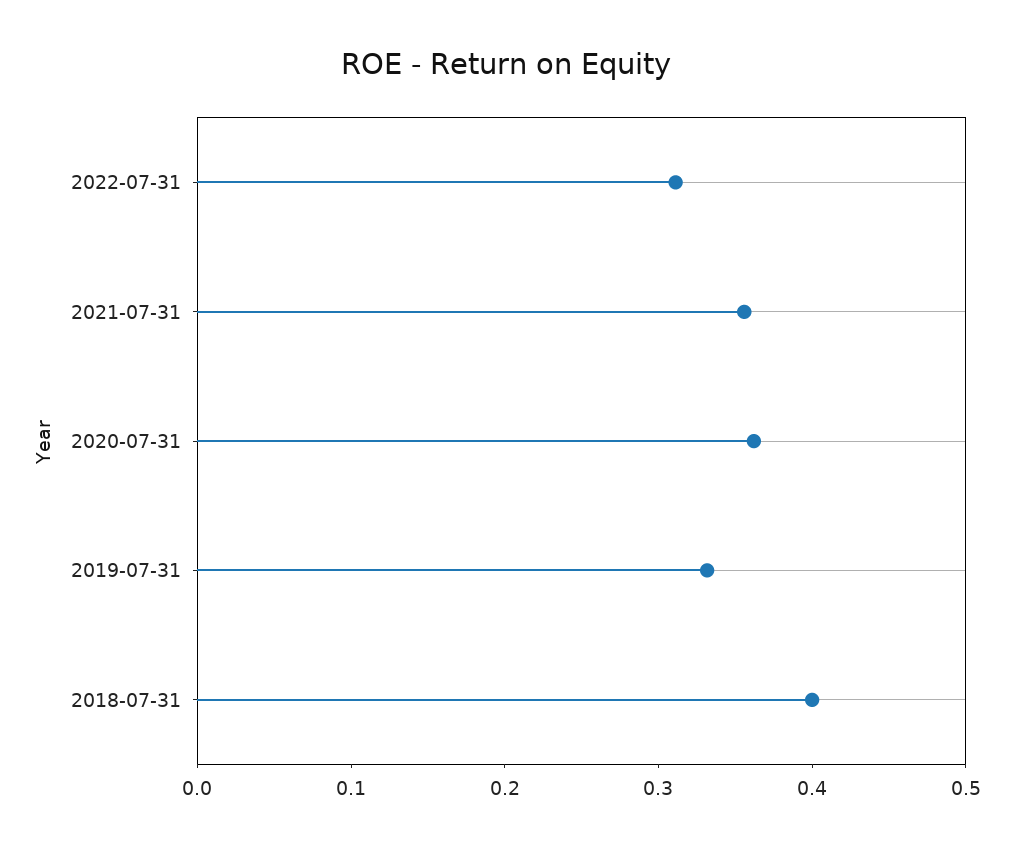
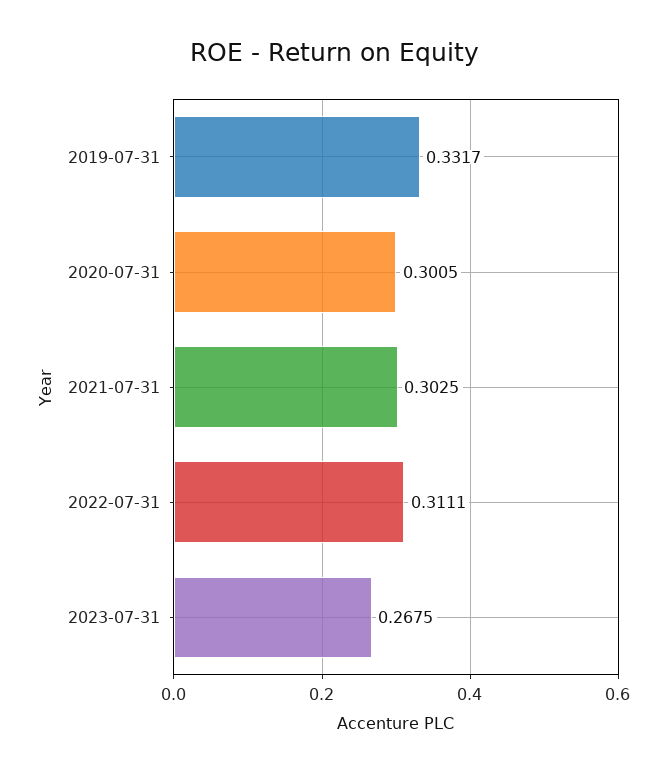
2021-07-31: 0.36 -> 0.3025
2020-07-31: 0.36 -> 0.3005
2018-07-31: 0.4 -> none
2023-07-31: none -> 0.2675

